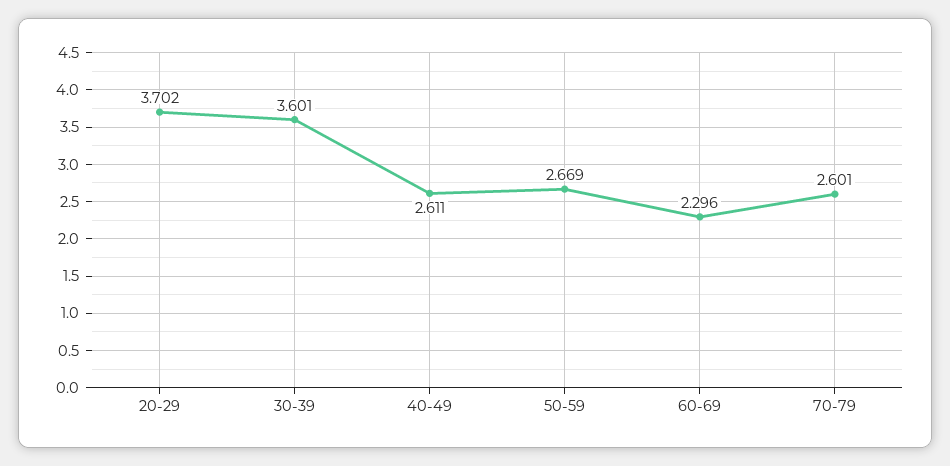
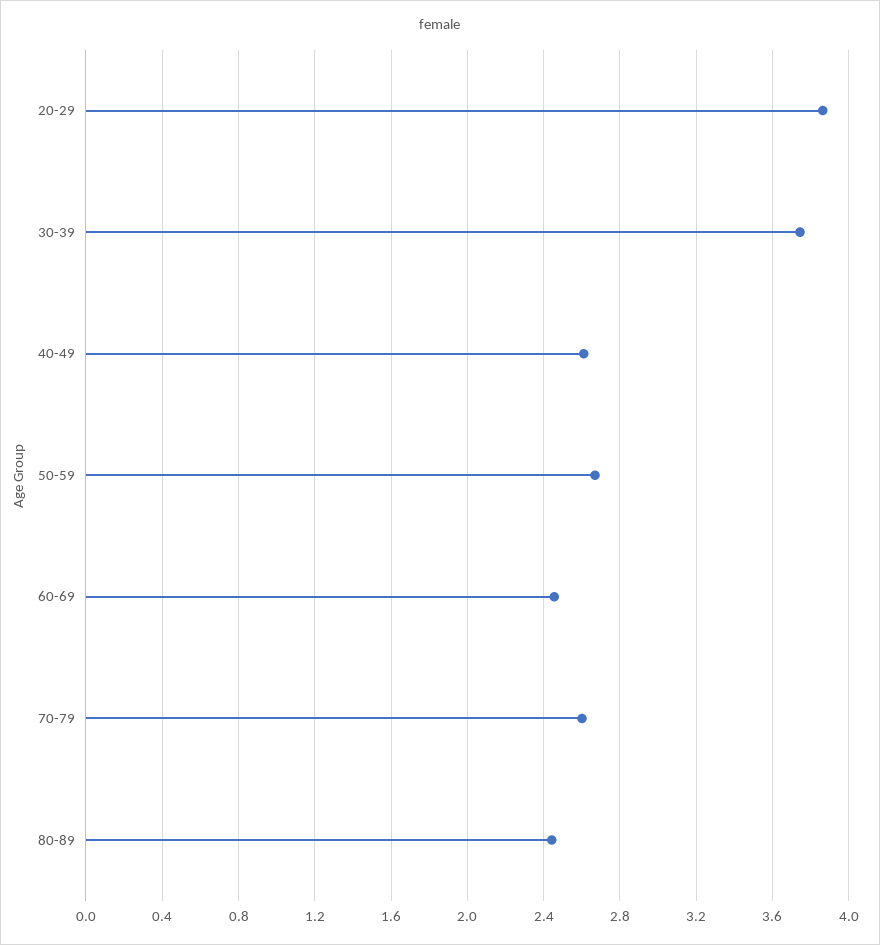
20-29: 3.702 -> 3.85
30-39: 3.601 -> 3.75
60-69: 2.296 -> 2.45
80-89: none -> 2.45

